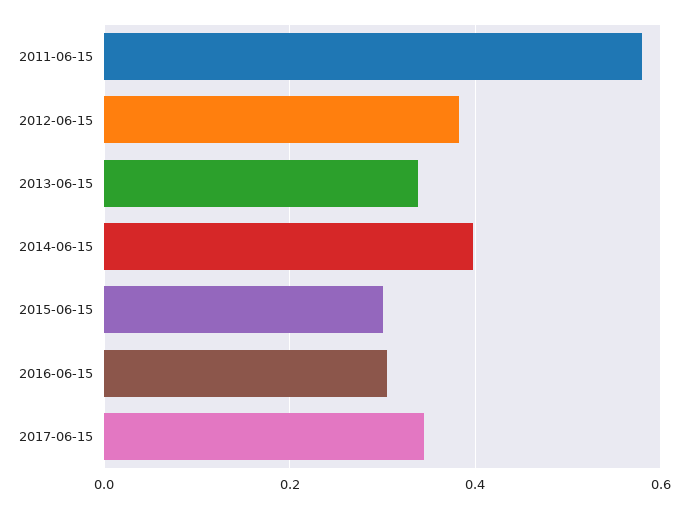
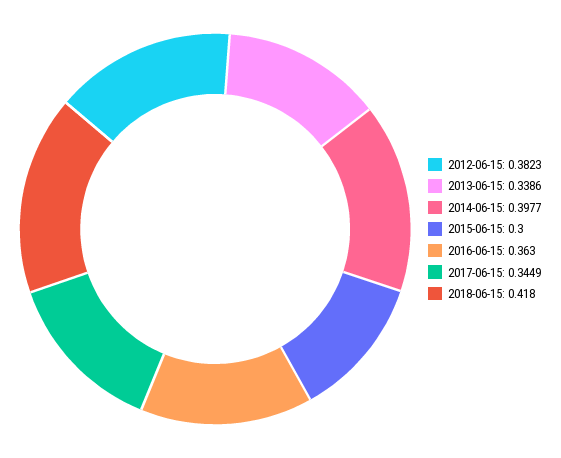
2011-06-15: 0.58 -> none
2016-06-15: 0.3 -> 0.363
2018-06-15: none -> 0.418

